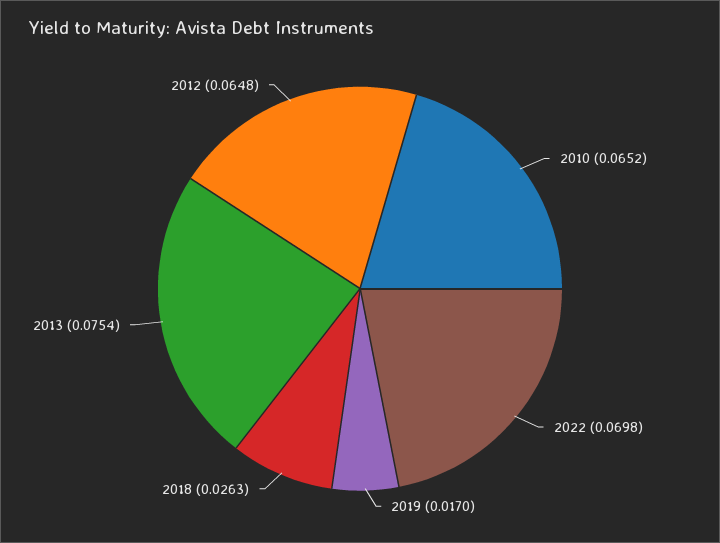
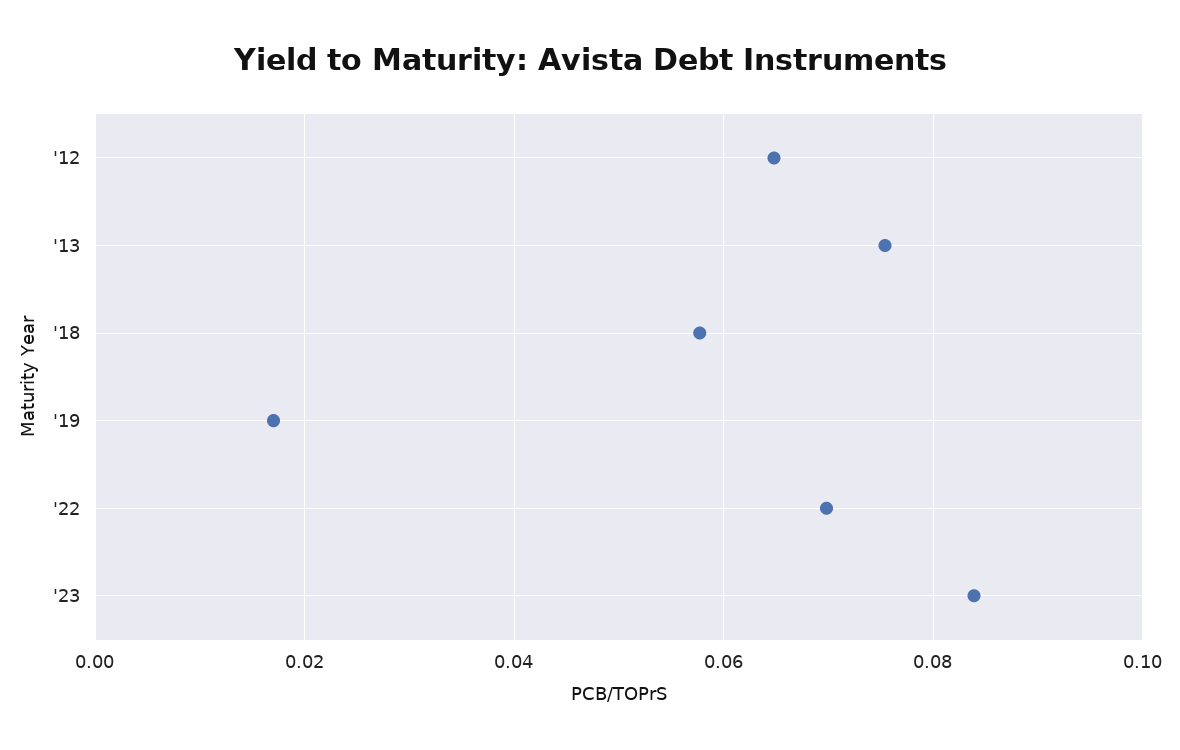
2010: 0.0652 -> none
2018: 0.0263 -> 0.058
'23: none -> 0.084

